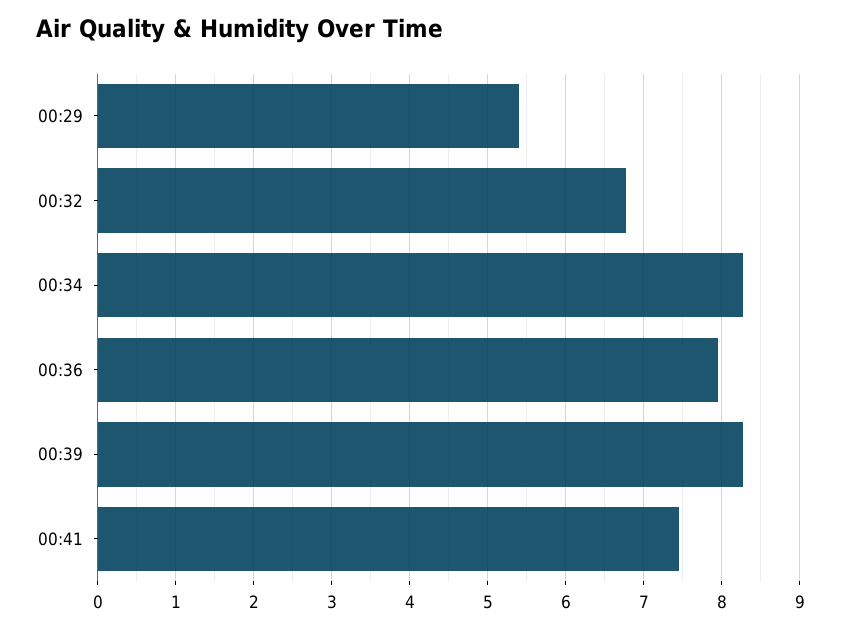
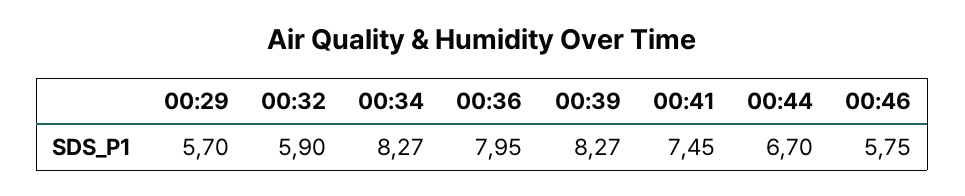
00:29: 5.4 -> 5.7
00:32: 6.8 -> 5.9
00:44: none -> 6.7
00:46: none -> 5.75

